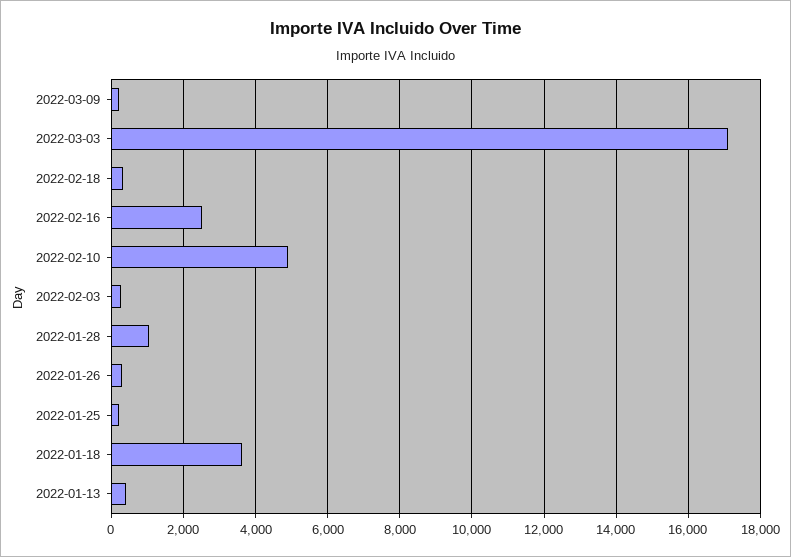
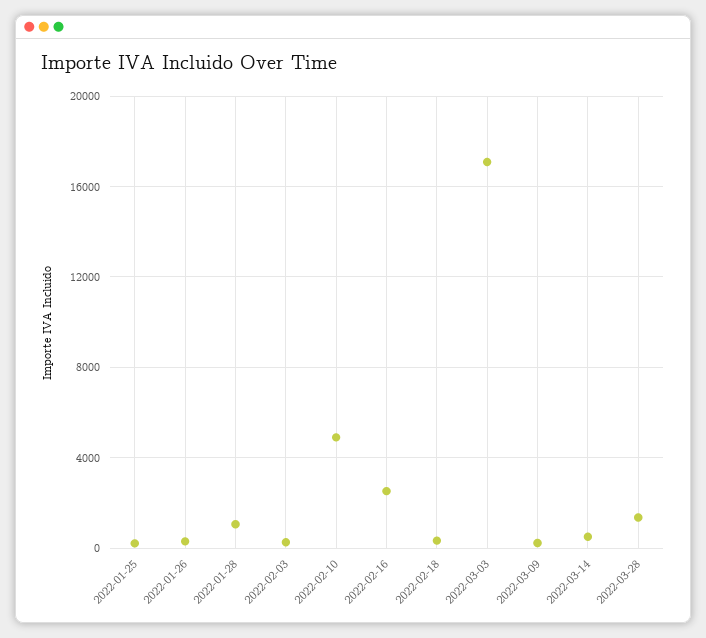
2022-01-18: 3600 -> none
2022-01-13: 400 -> none
2022-03-14: none -> 500
2022-03-28: none -> 1500

